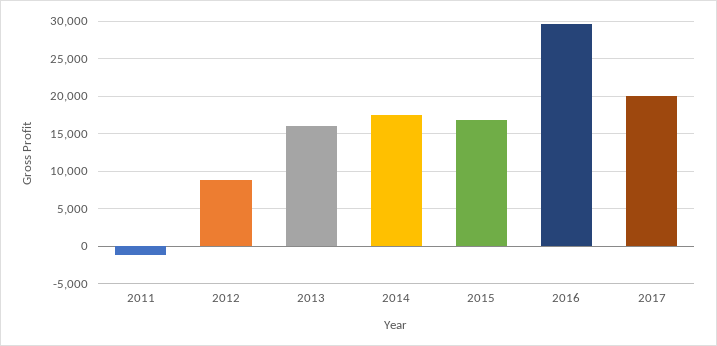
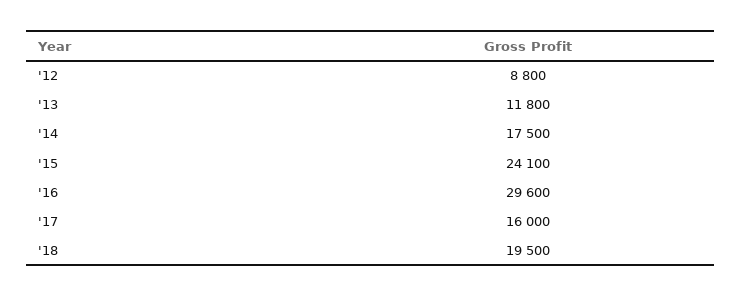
2011: -1000 -> none
2013: 16000 -> 11800
2015: 17000 -> 24100
2017: 20000 -> 16000
'18: none -> 19500

